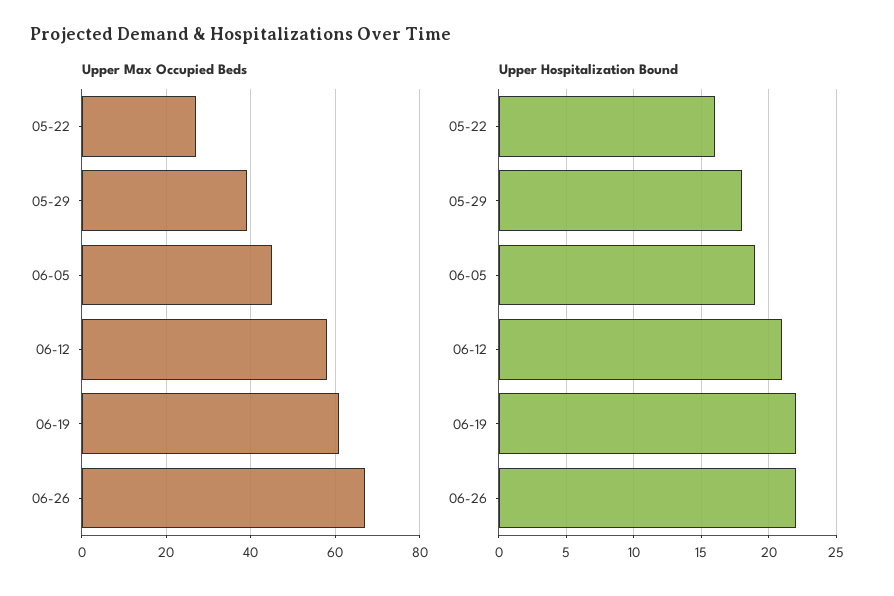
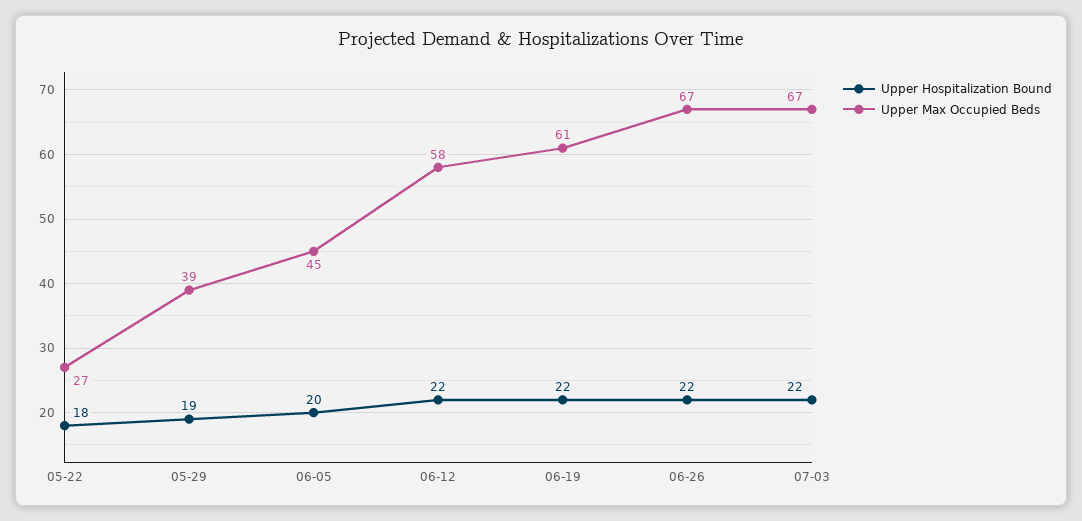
Upper Hospitalization Bound, 05-22: 16 -> 18
Upper Hospitalization Bound, 05-29: 18 -> 19
Upper Hospitalization Bound, 06-05: 19 -> 20
Upper Hospitalization Bound, 06-12: 21 -> 22
Upper Hospitalization Bound, 07-03: none -> 22
Upper Max Occupied Beds, 07-03: none -> 67

